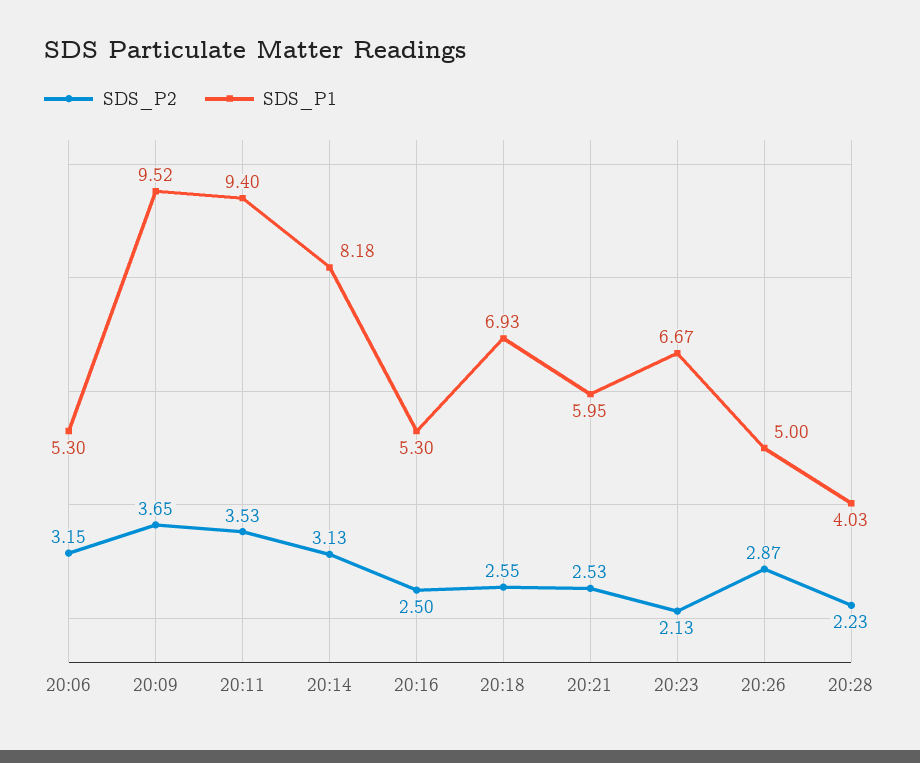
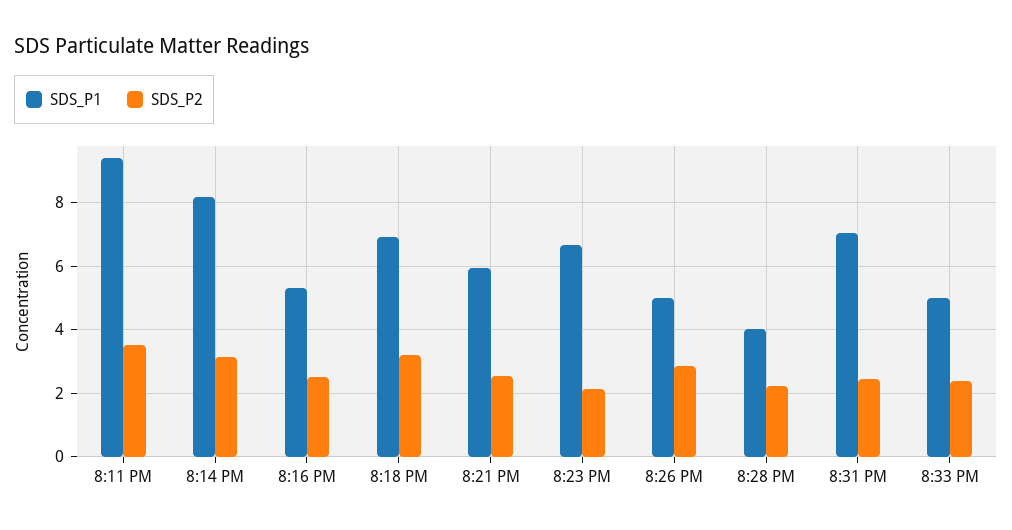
SDS_P2, 20:06: 3.15 -> none
SDS_P1, 20:06: 5.3 -> none
SDS_P2, 20:09: 3.65 -> none
SDS_P1, 20:09: 9.52 -> none
SDS_P2, 20:18: 2.55 -> 3.2
SDS_P1, 8:31 PM: none -> 7
SDS_P2, 8:31 PM: none -> 2.4
SDS_P1, 8:33 PM: none -> 5
SDS_P2, 8:33 PM: none -> 2.4

